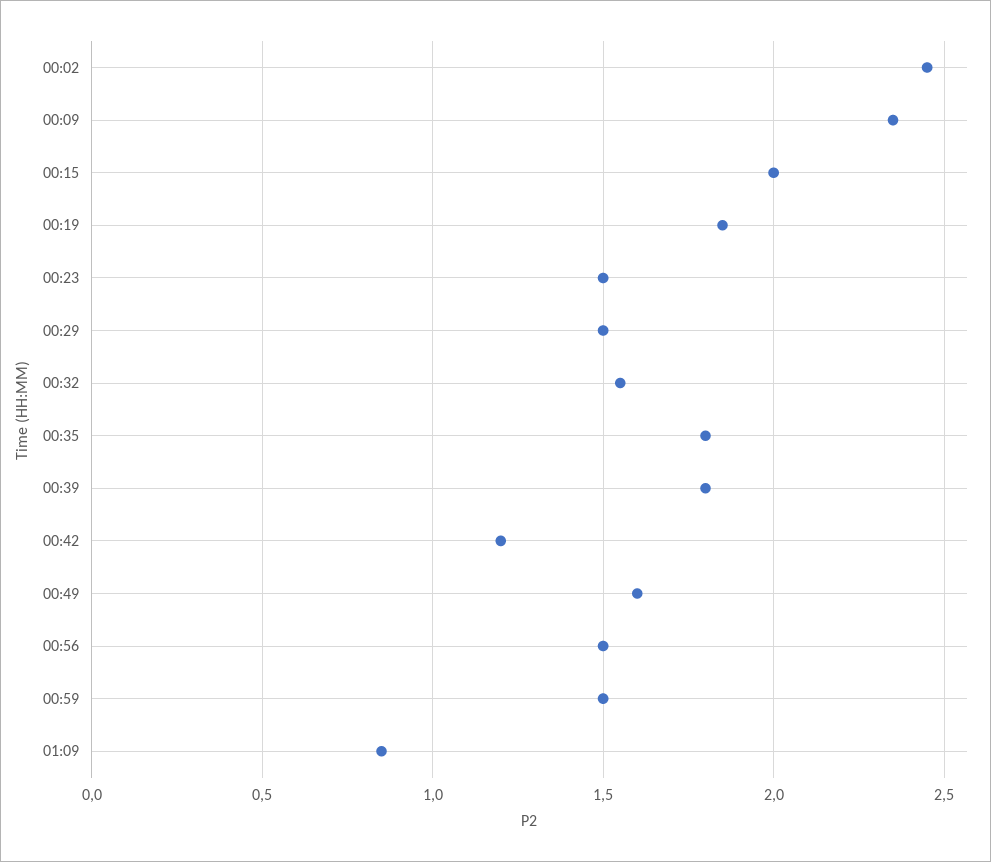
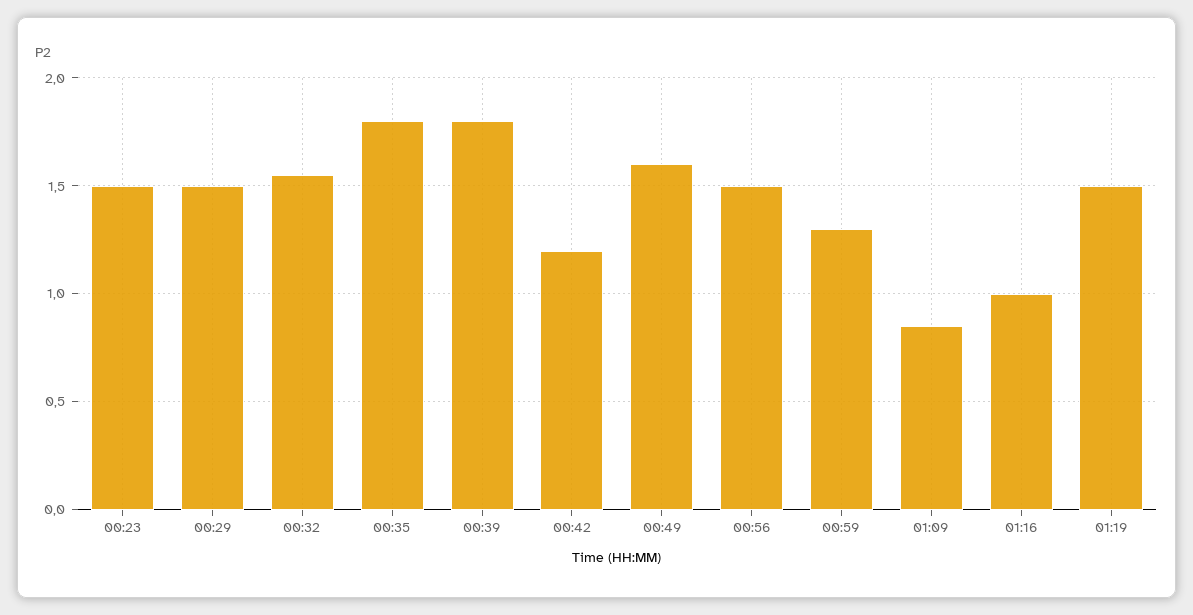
00:02: 2.45 -> none
00:09: 2.35 -> none
00:15: 2 -> none
00:19: 1.85 -> none
00:59: 1.5 -> 1.3
01:16: none -> 1
01:19: none -> 1.5

